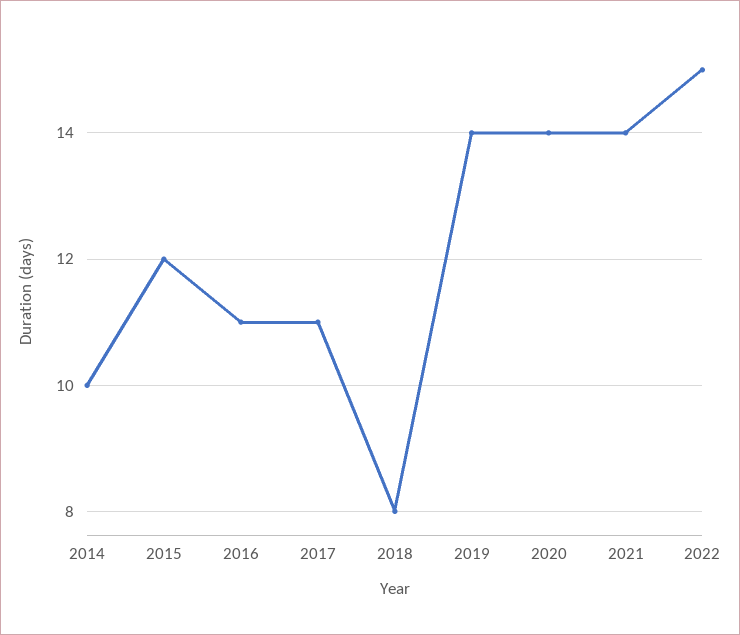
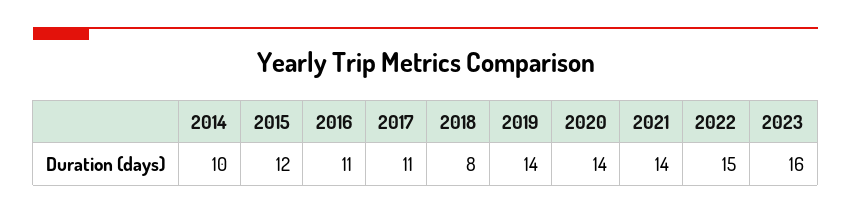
2023: none -> 16

